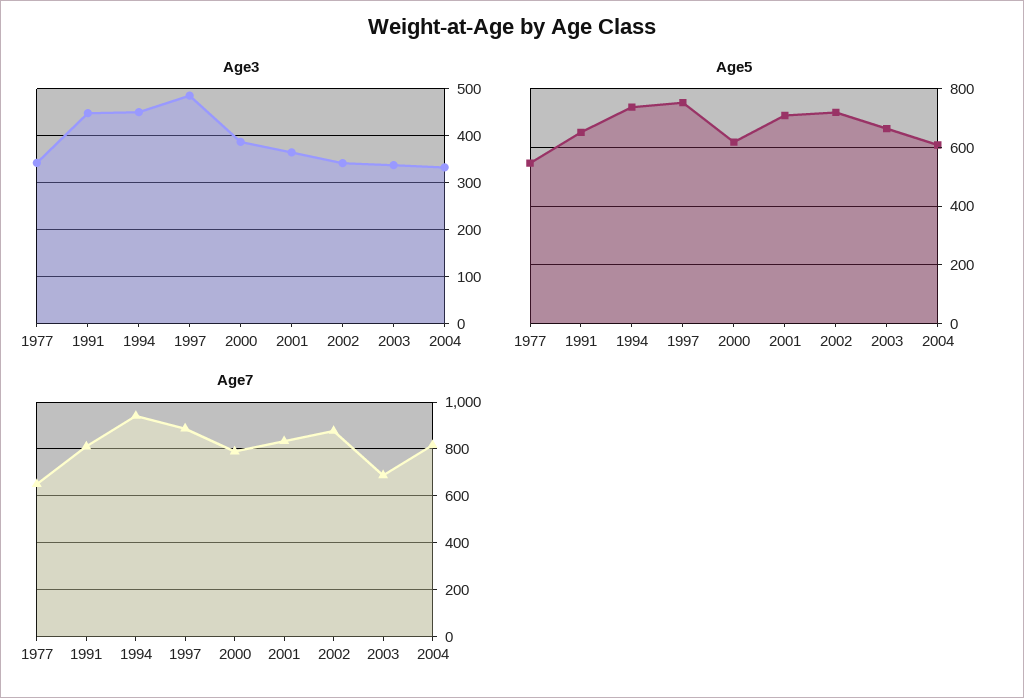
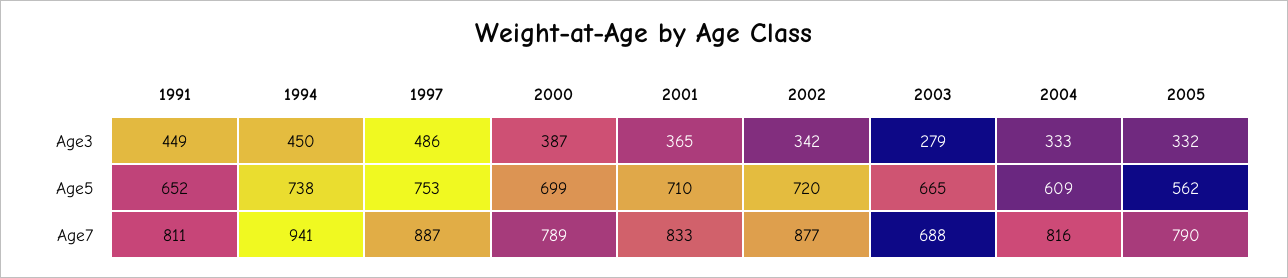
Age3, 1977: 340 -> none
Age3, 2003: 340 -> 279
Age5, 1977: 550 -> none
Age5, 2000: 625 -> 699
Age7, 1977: 650 -> none
Age3, 2005: none -> 332
Age5, 2005: none -> 562
Age7, 2005: none -> 790

